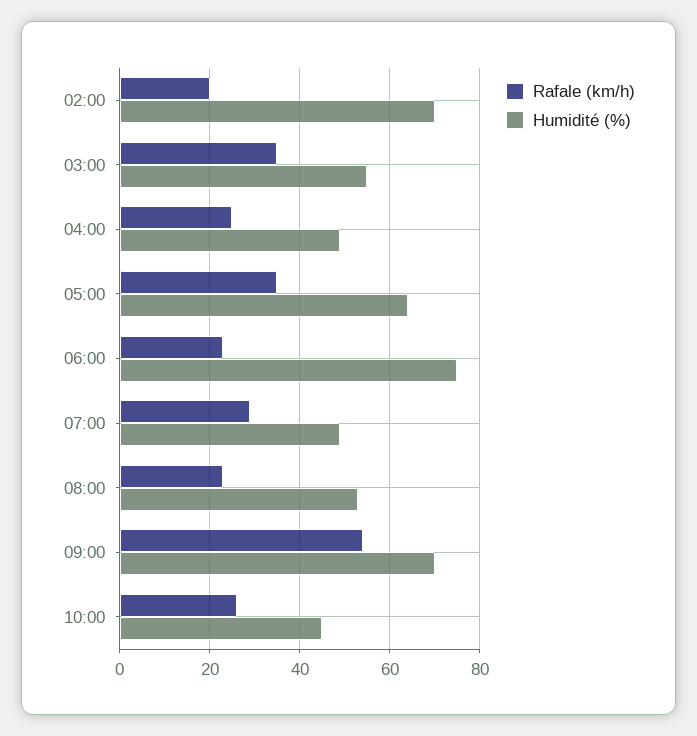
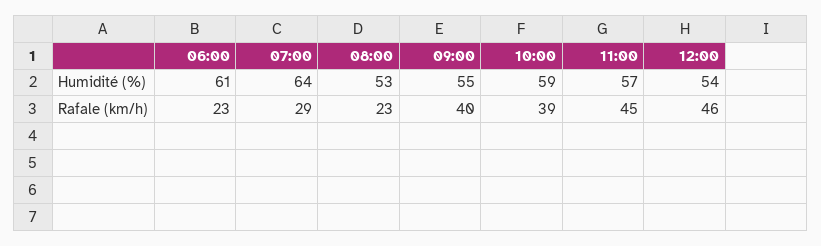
Rafale (km/h), 02:00: 20 -> none
Humidité (%), 02:00: 70 -> none
Rafale (km/h), 03:00: 35 -> none
Humidité (%), 03:00: 55 -> none
Rafale (km/h), 04:00: 25 -> none
Humidité (%), 04:00: 50 -> none
Rafale (km/h), 05:00: 35 -> none
Humidité (%), 05:00: 65 -> none
Humidité (%), 06:00: 75 -> 61
Humidité (%), 07:00: 50 -> 64
Rafale (km/h), 09:00: 55 -> 40
Humidité (%), 09:00: 70 -> 55
Rafale (km/h), 10:00: 25 -> 39
Humidité (%), 10:00: 45 -> 59
Humidité (%), 11:00: none -> 57
Humidité (%), 12:00: none -> 54
Rafale (km/h), 11:00: none -> 45
Rafale (km/h), 12:00: none -> 46

